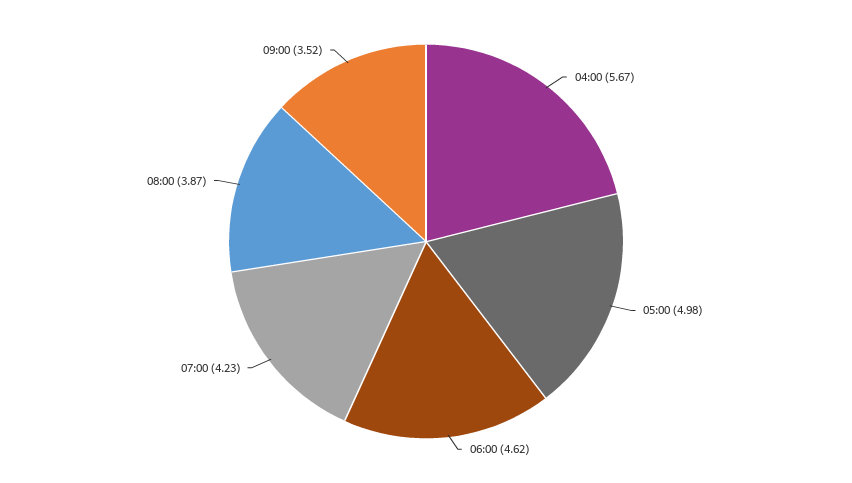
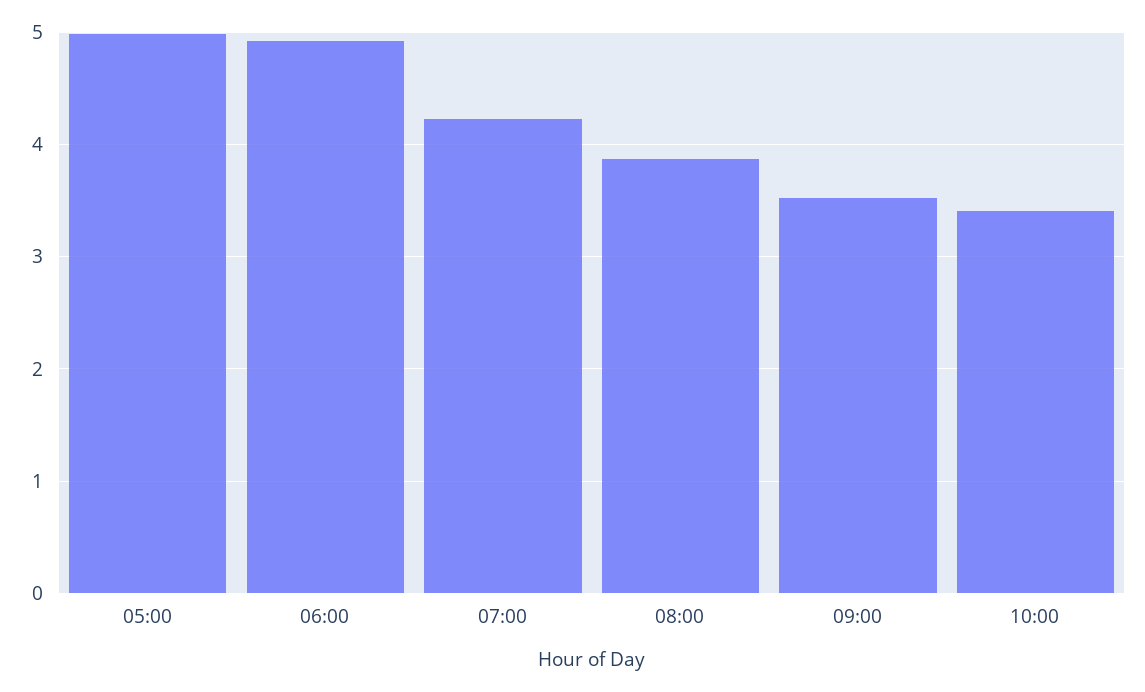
04:00: 5.67 -> none
06:00: 4.62 -> 4.9
10:00: none -> 3.4

